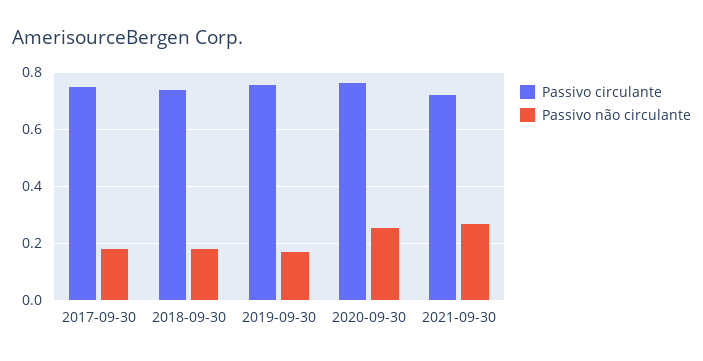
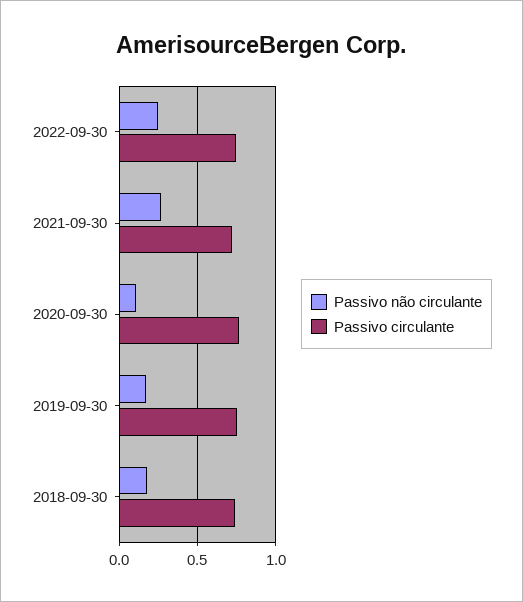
Passivo circulante, 2017-09-30: 0.75 -> none
Passivo não circulante, 2017-09-30: 0.175 -> none
Passivo não circulante, 2020-09-30: 0.25 -> 0.1
Passivo não circulante, 2022-09-30: none -> 0.25
Passivo circulante, 2022-09-30: none -> 0.75

